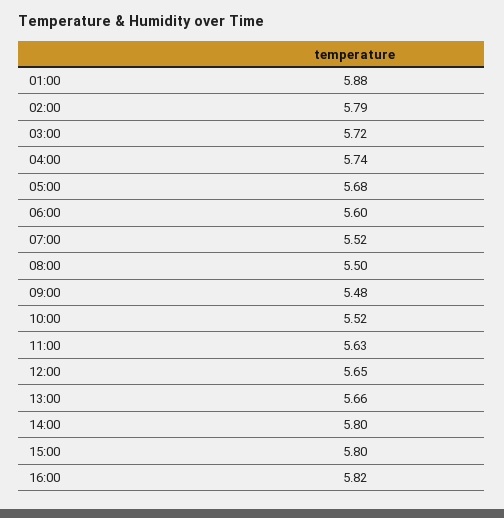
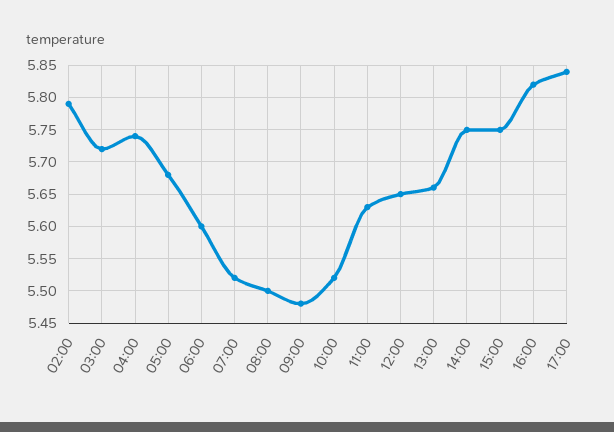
01:00: 5.88 -> none
14:00: 5.8 -> 5.75
15:00: 5.8 -> 5.75
17:00: none -> 5.84

